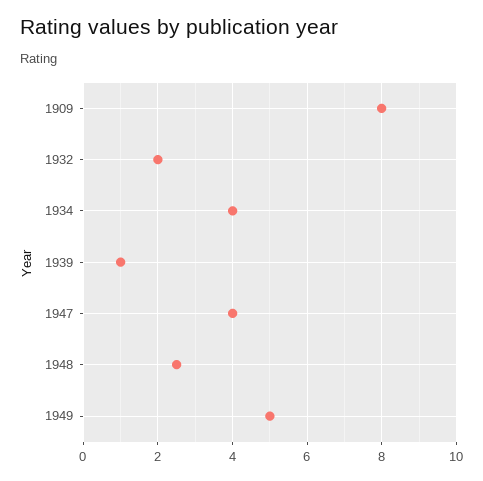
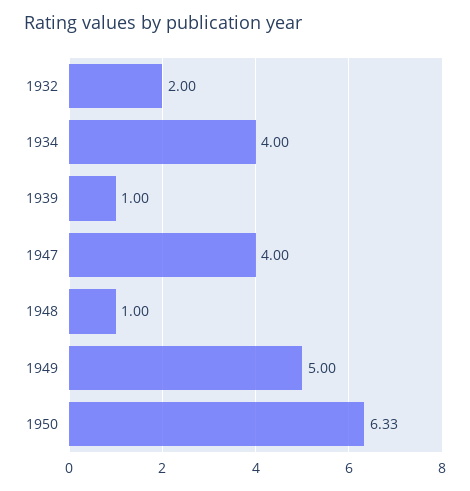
1909: 8 -> none
1948: 2.5 -> 1
1950: none -> 6.33

